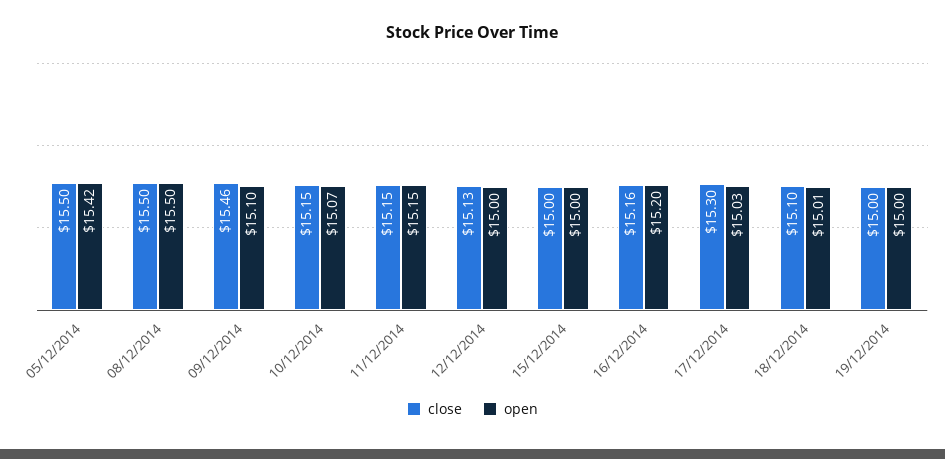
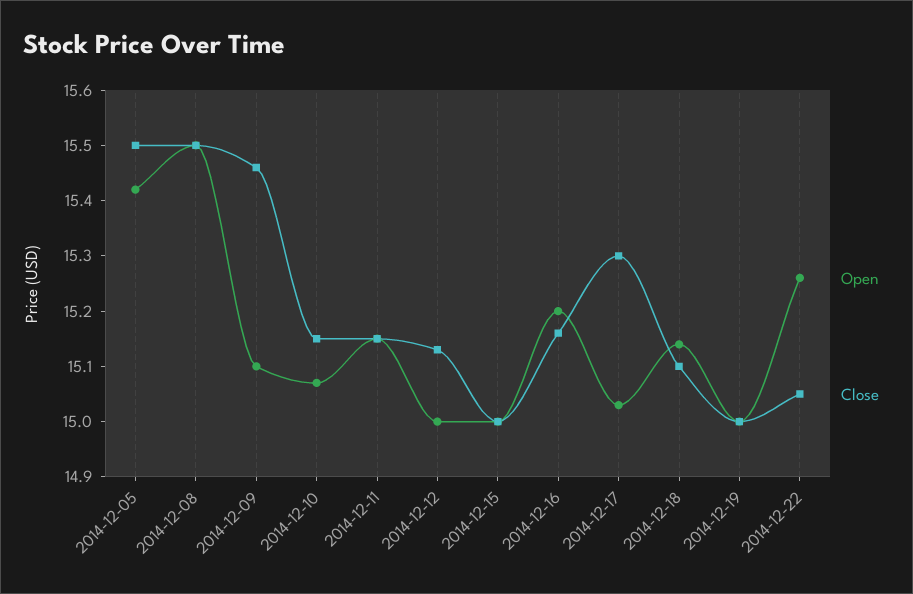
open, 18/12/2014: 15.01 -> 15.15
open, 2014-12-22: none -> 15.25
close, 2014-12-22: none -> 15.05

